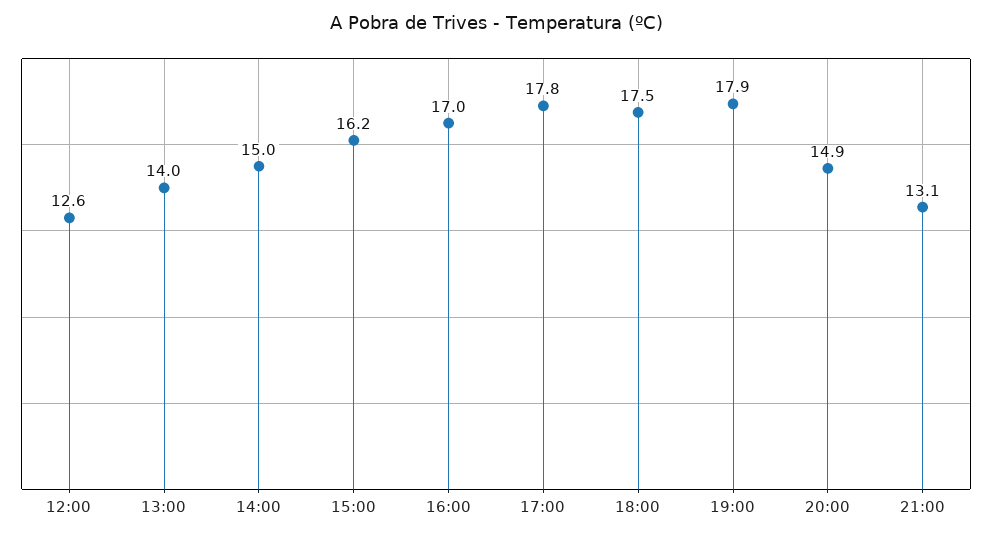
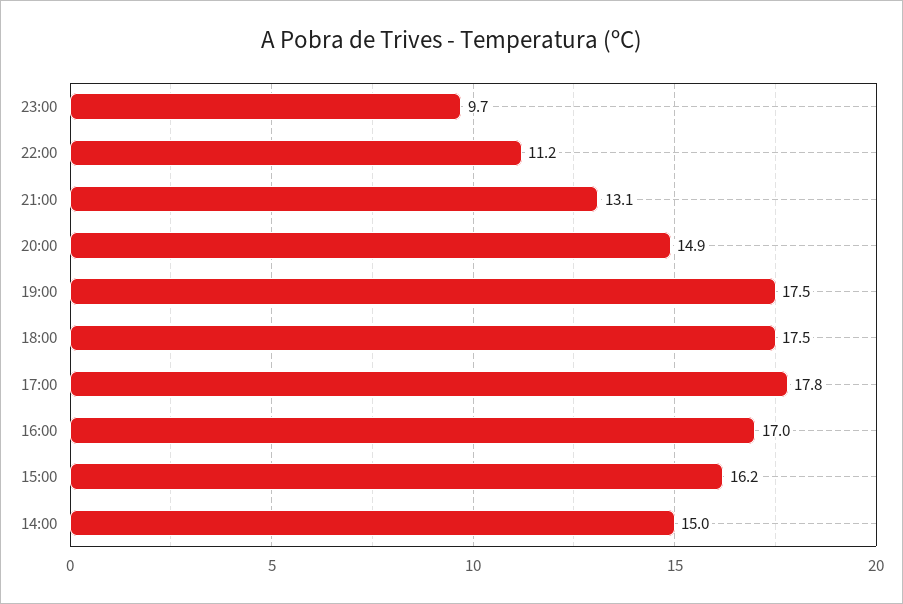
12:00: 12.6 -> none
13:00: 14 -> none
19:00: 17.9 -> 17.5
23:00: none -> 9.7
22:00: none -> 11.2

